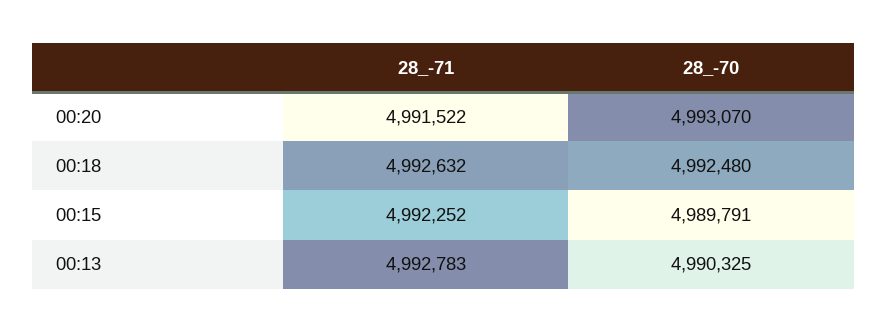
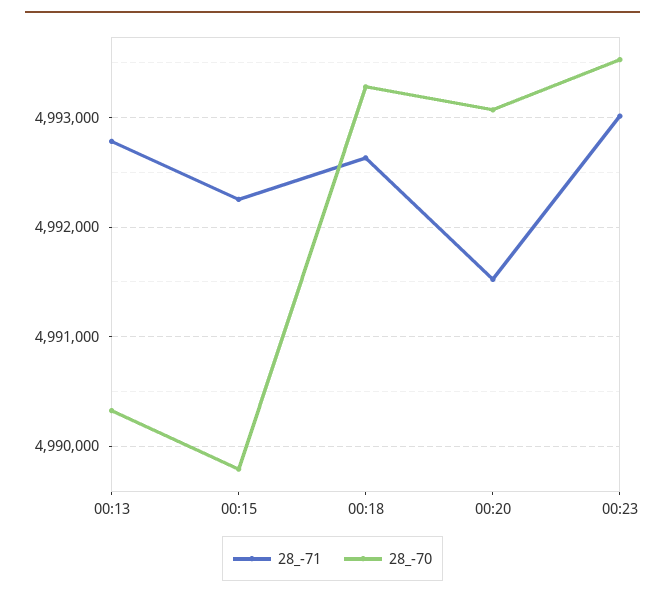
28_-70, 00:18: 4992480 -> 4993300
28_-71, 00:23: none -> 4993000
28_-70, 00:23: none -> 4993500

